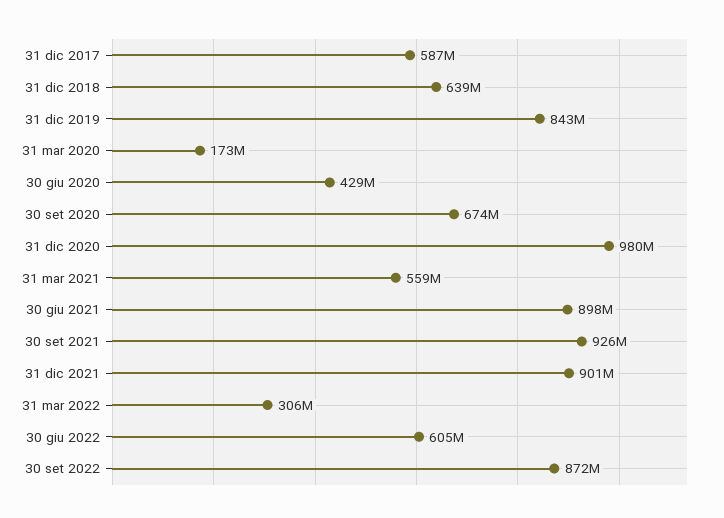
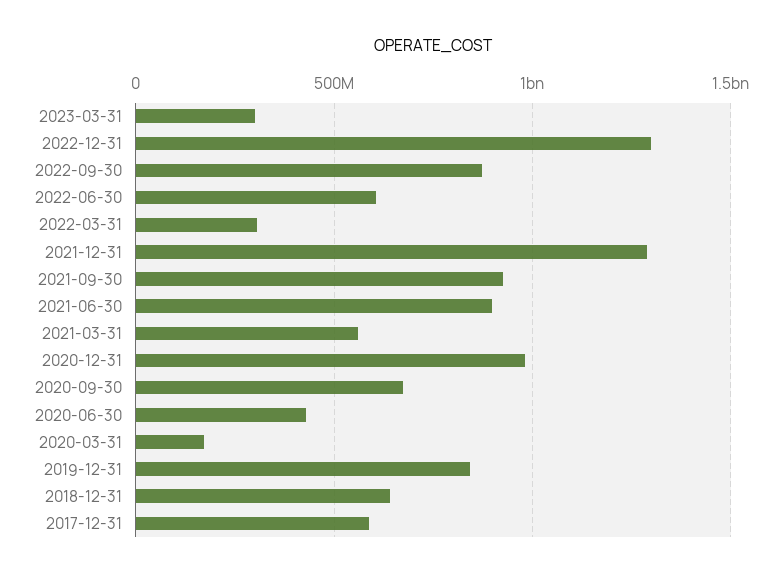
31 dic 2021: 901000000 -> 1300000000
2023-03-31: none -> 300000000
2022-12-31: none -> 1300000000

